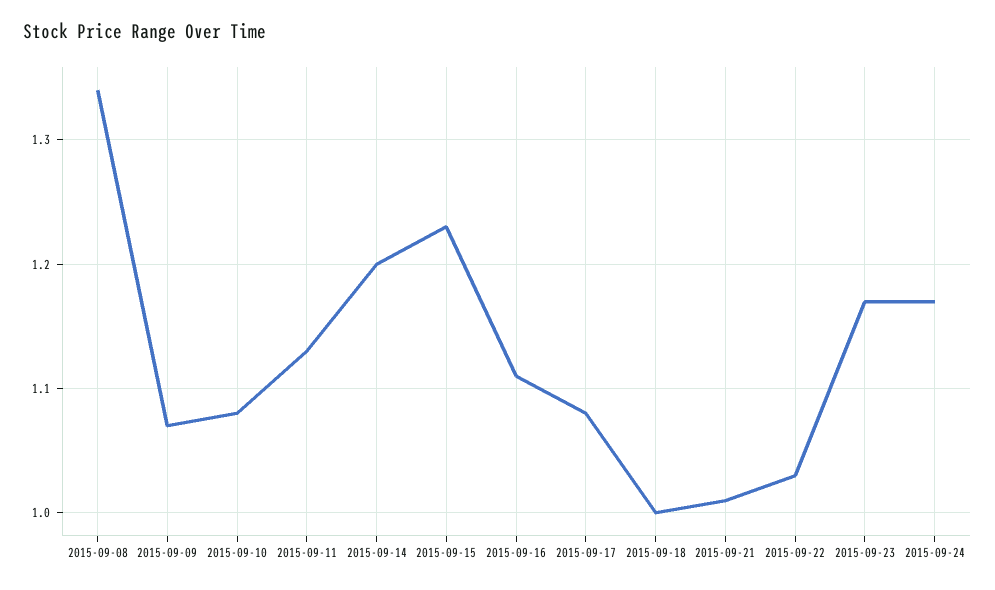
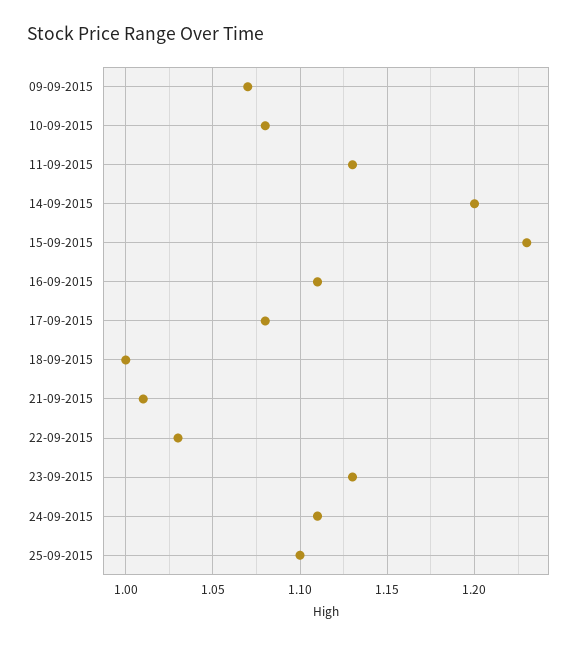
2015-09-08: 1.34 -> none
2015-09-23: 1.17 -> 1.13
2015-09-24: 1.17 -> 1.11
25-09-2015: none -> 1.1

